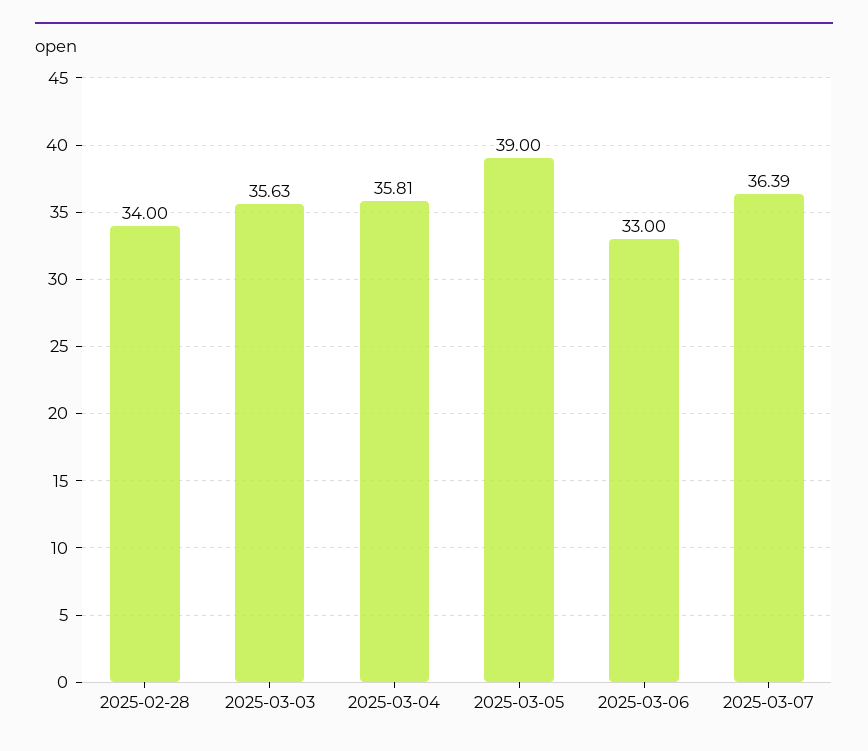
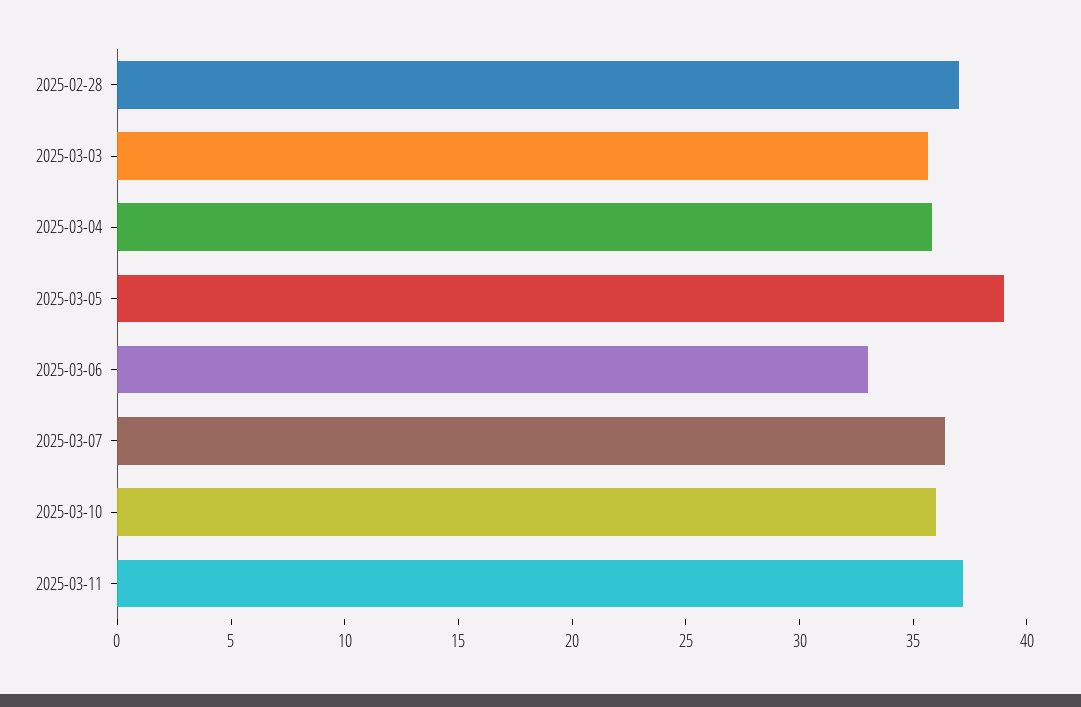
2025-02-28: 34 -> 37
2025-03-10: none -> 36
2025-03-11: none -> 37

